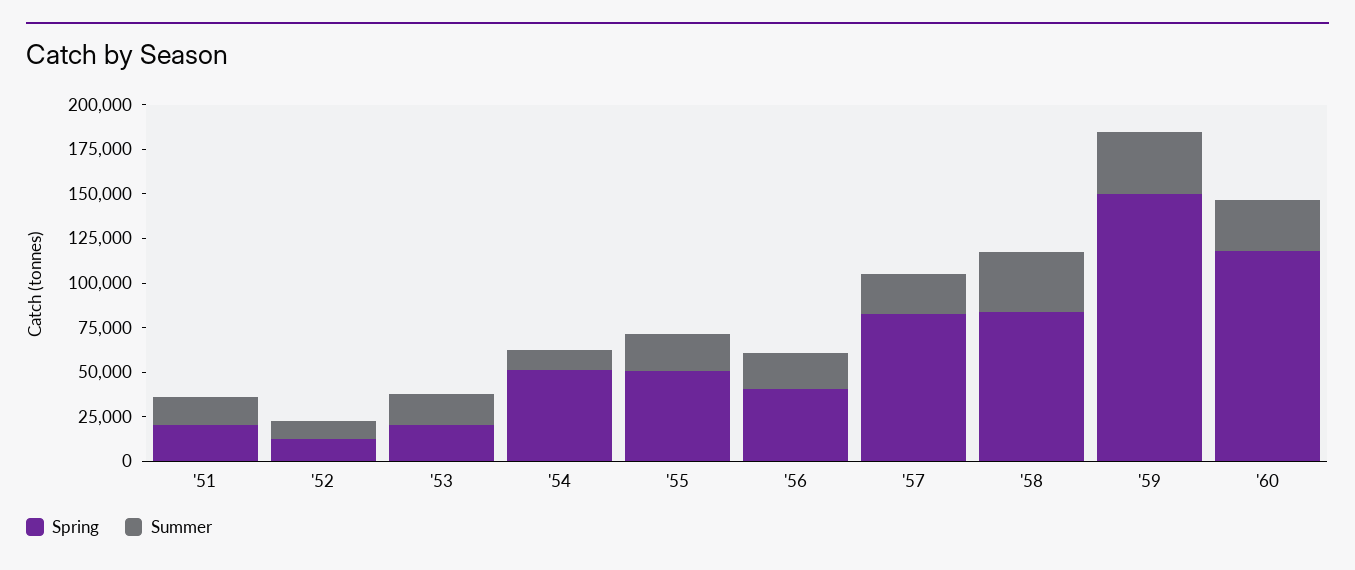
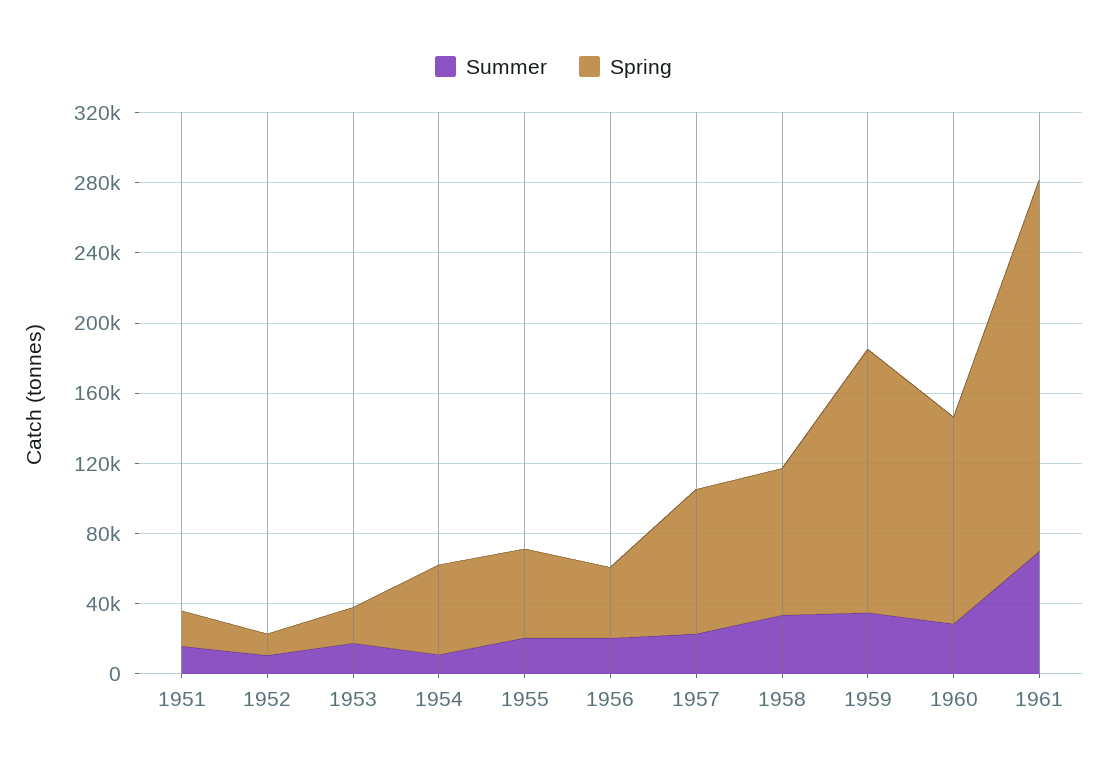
Summer, 1961: none -> 70000
Spring, 1961: none -> 210000

